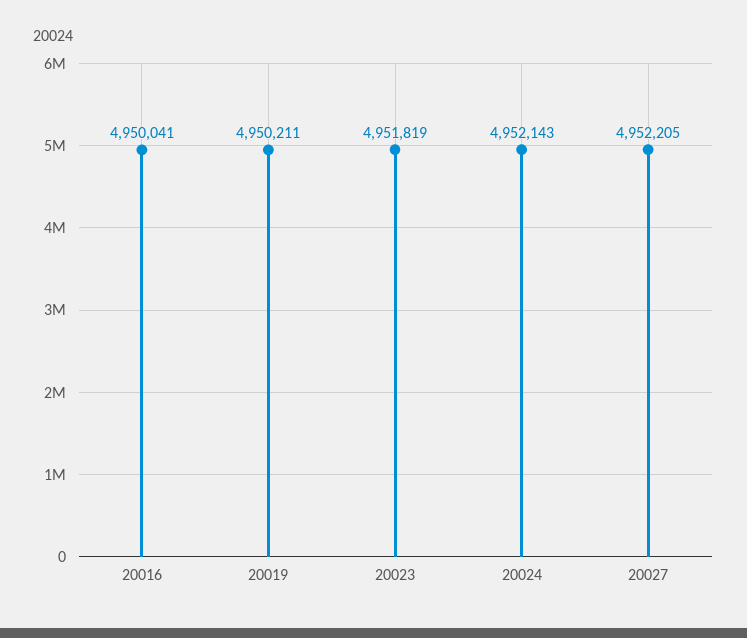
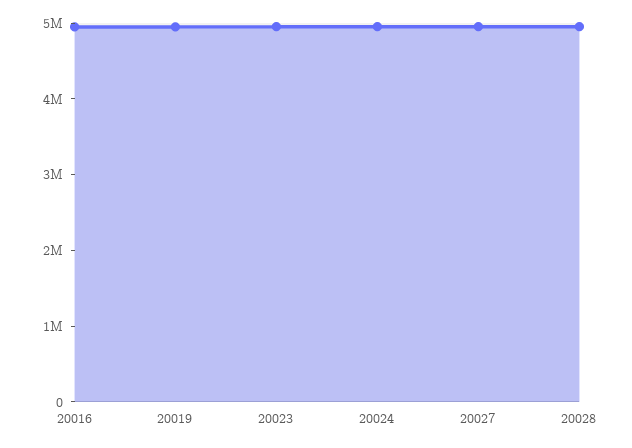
20028: none -> 5000000

